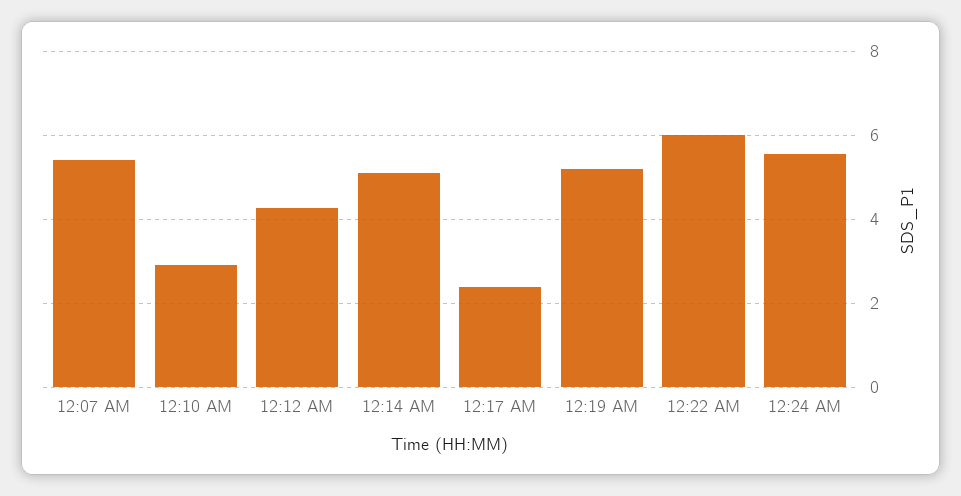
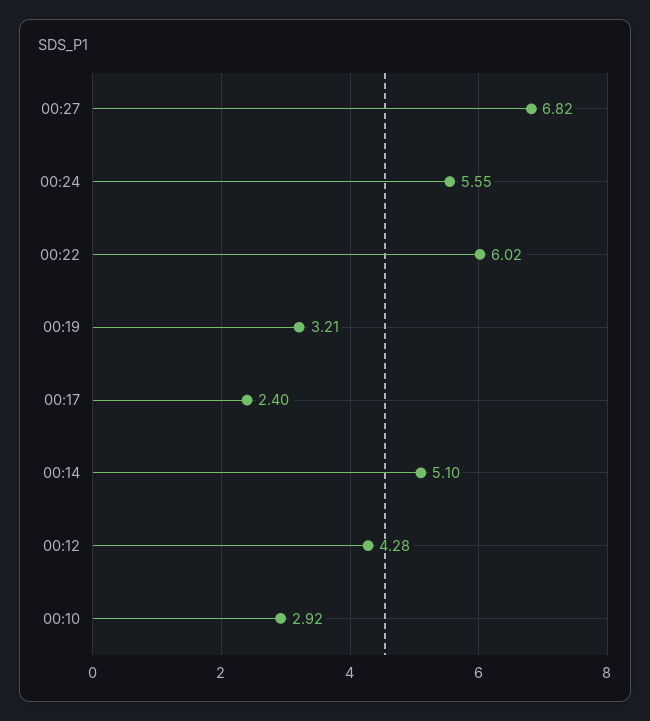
12:07 AM: 5.4 -> none
12:19 AM: 5.2 -> 3.21
00:27: none -> 6.82

